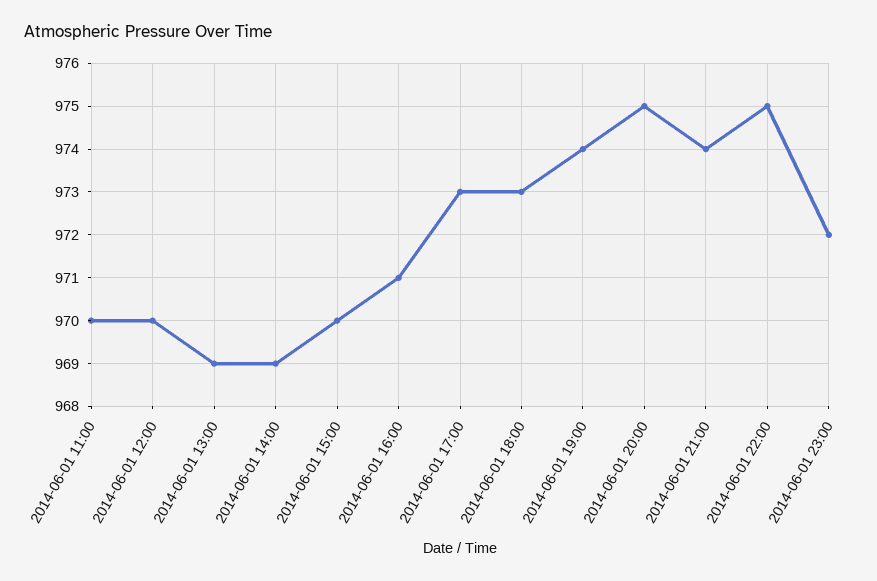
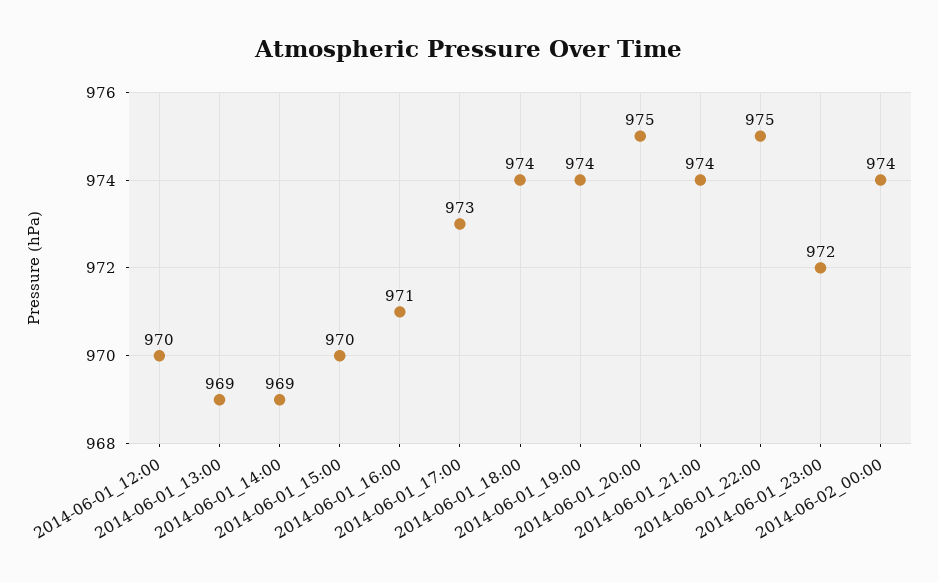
2014-06-01 11:00: 970 -> none
2014-06-01 18:00: 973 -> 974
2014-06-02_00:00: none -> 974

